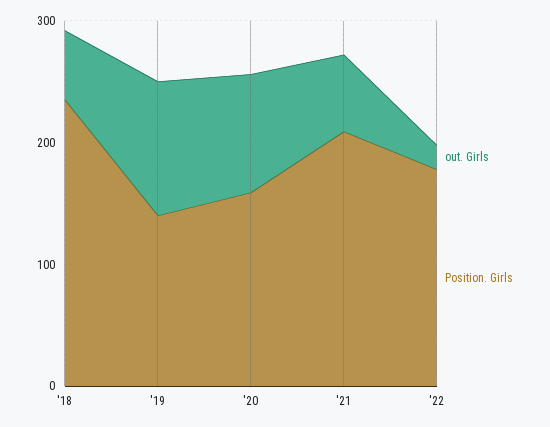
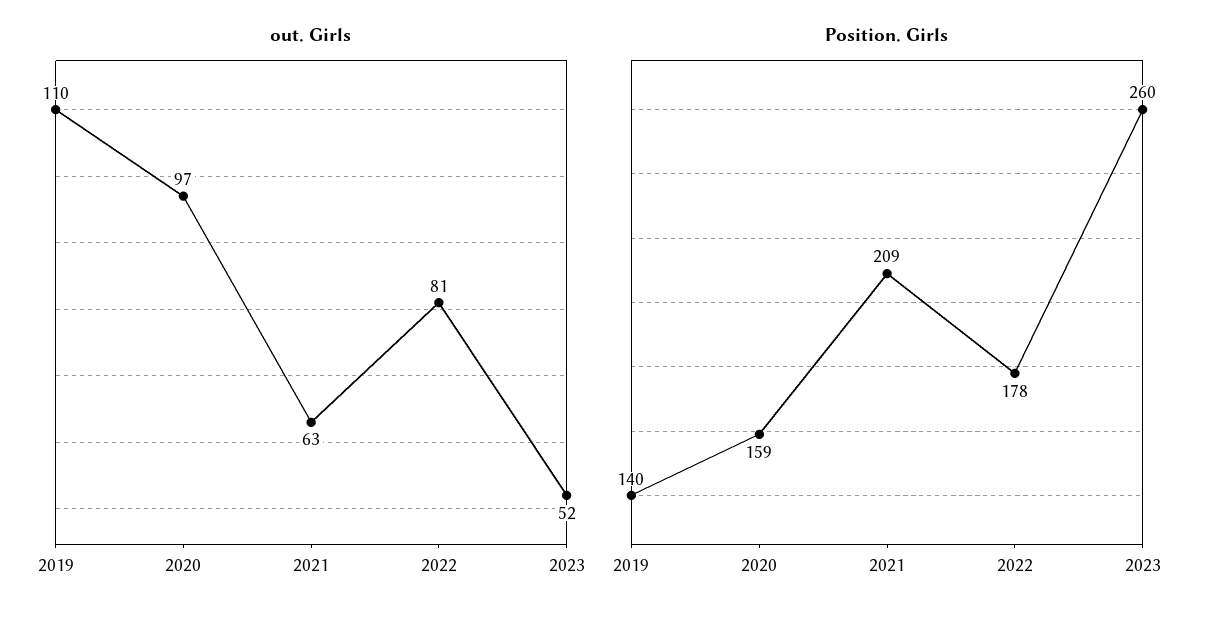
out. Girls, '18: 60 -> none
Position. Girls, '18: 240 -> none
out. Girls, '22: 20 -> 81
out. Girls, 2023: none -> 52
Position. Girls, 2023: none -> 260

